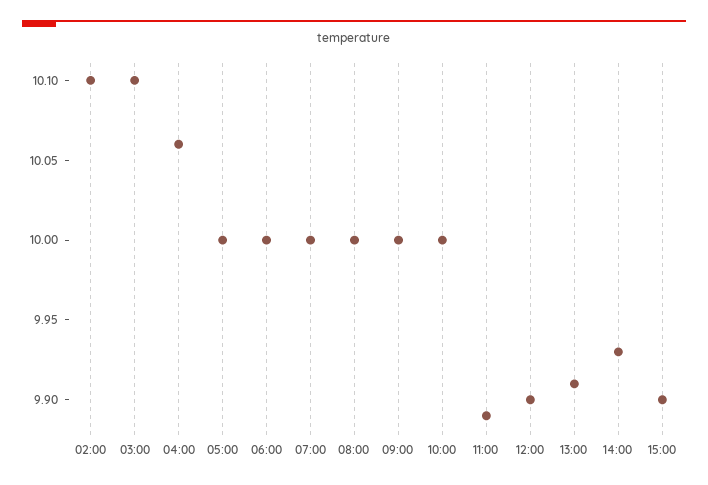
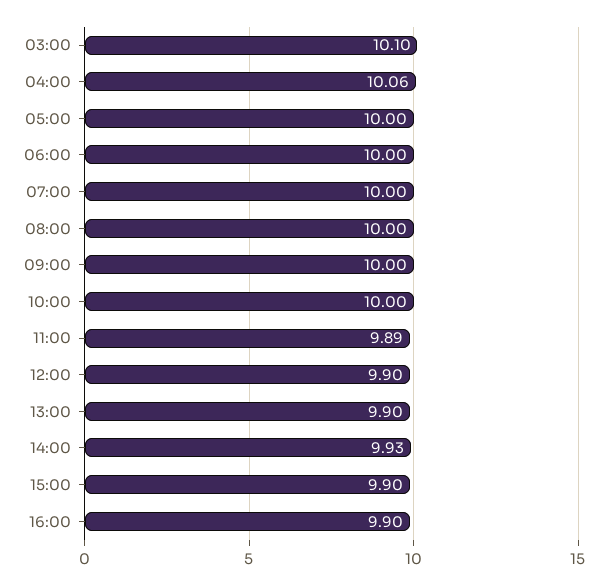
02:00: 10.1 -> none
13:00: 9.91 -> 9.9
16:00: none -> 9.9

